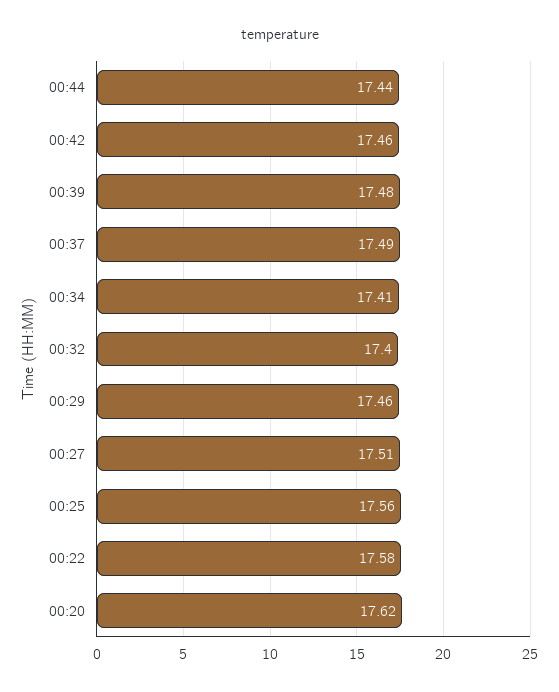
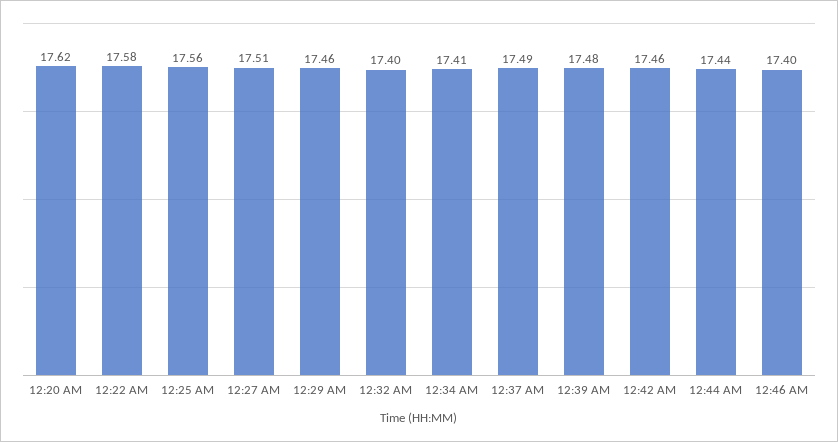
12:46 AM: none -> 17.4

